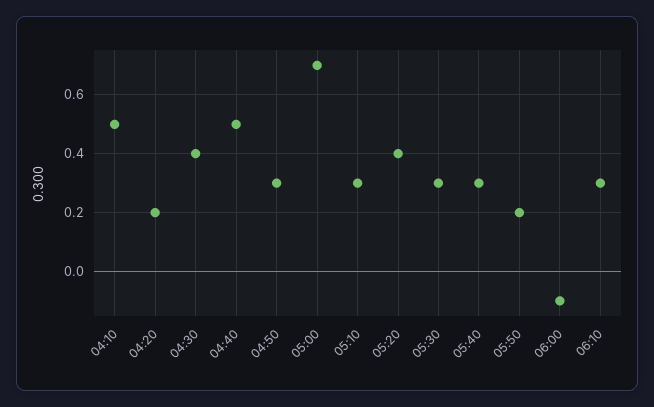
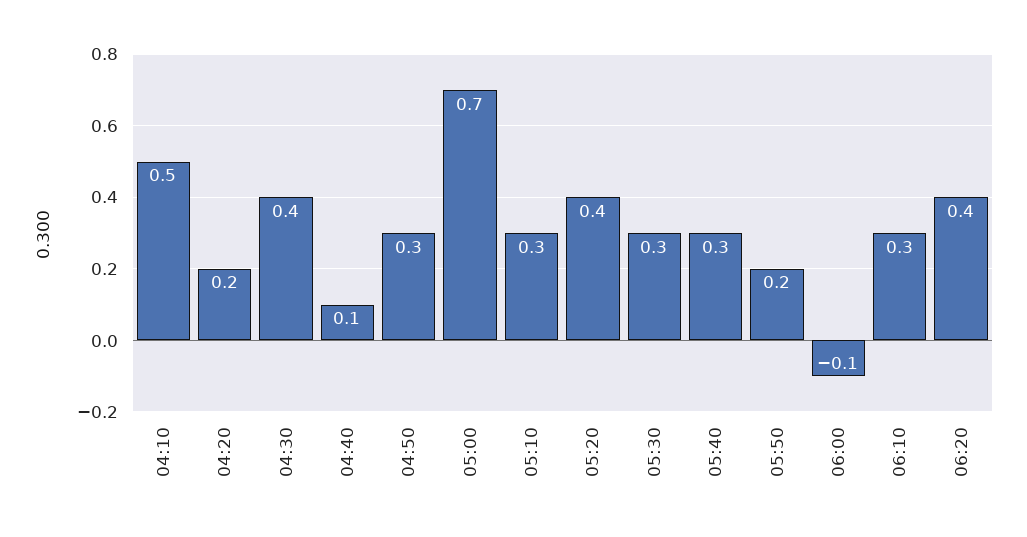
04:40: 0.5 -> 0.1
06:20: none -> 0.4

